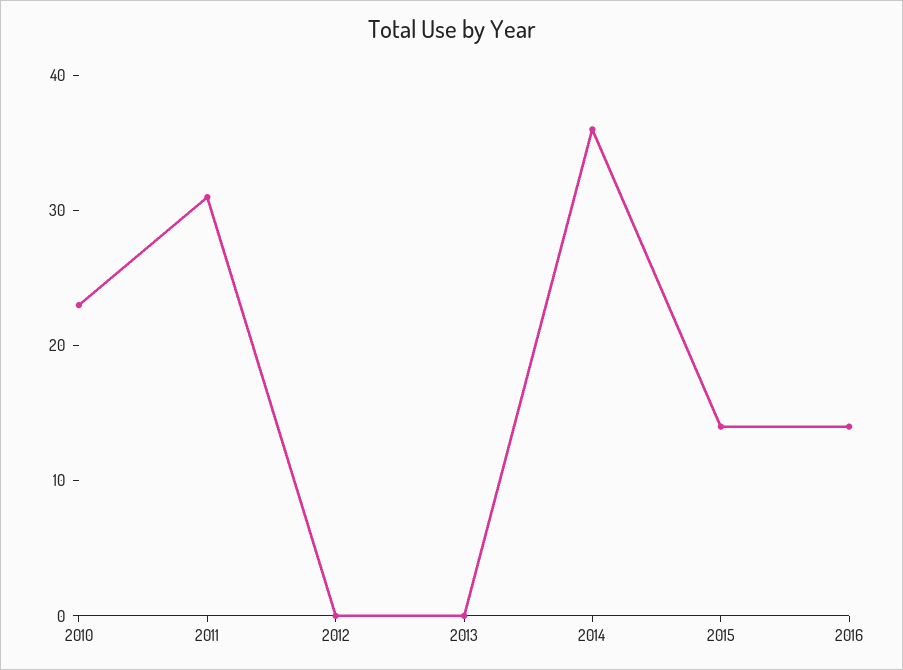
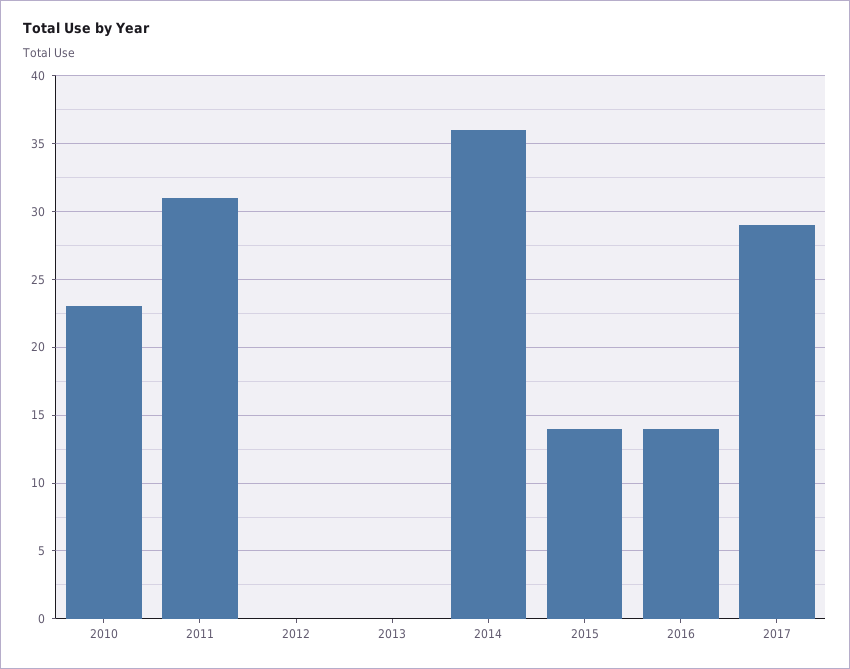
2017: none -> 29

